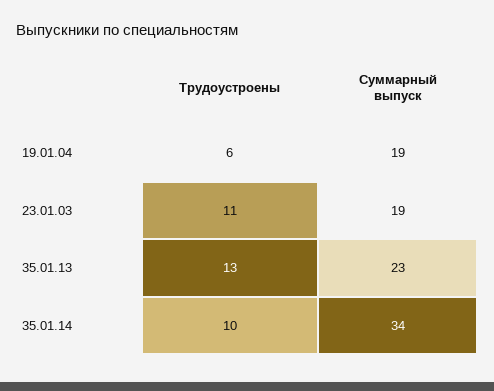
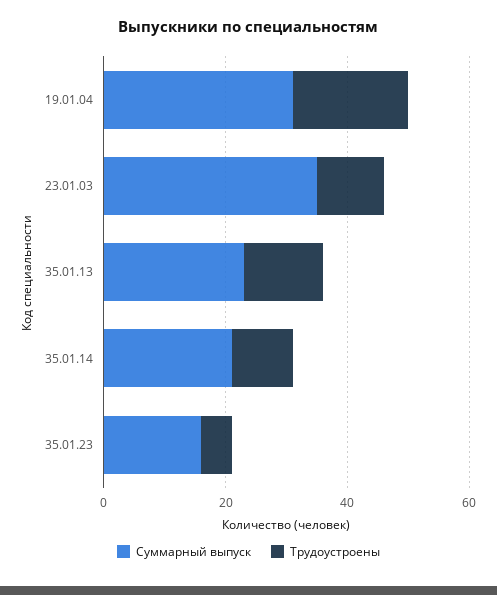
Трудоустроены, 19.01.04: 6 -> 20
Суммарный выпуск, 19.01.04: 19 -> 30
Суммарный выпуск, 23.01.03: 19 -> 35
Суммарный выпуск, 35.01.14: 34 -> 20
Суммарный выпуск, 35.01.23: none -> 15
Трудоустроены, 35.01.23: none -> 5

